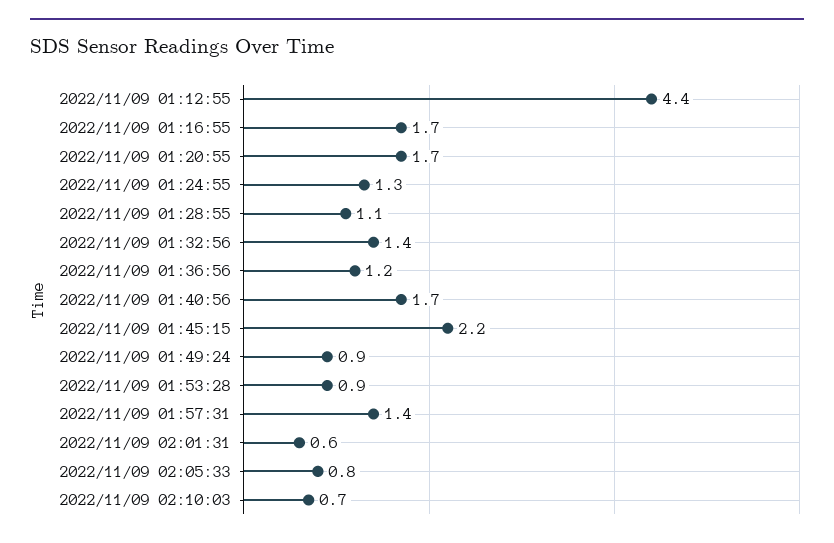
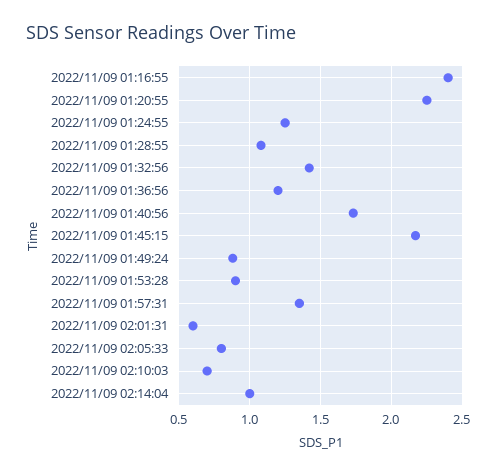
2022/11/09 01:12:55: 4.4 -> none
2022/11/09 01:16:55: 1.7 -> 2.4
2022/11/09 01:20:55: 1.7 -> 2.25
2022/11/09 02:14:04: none -> 1

